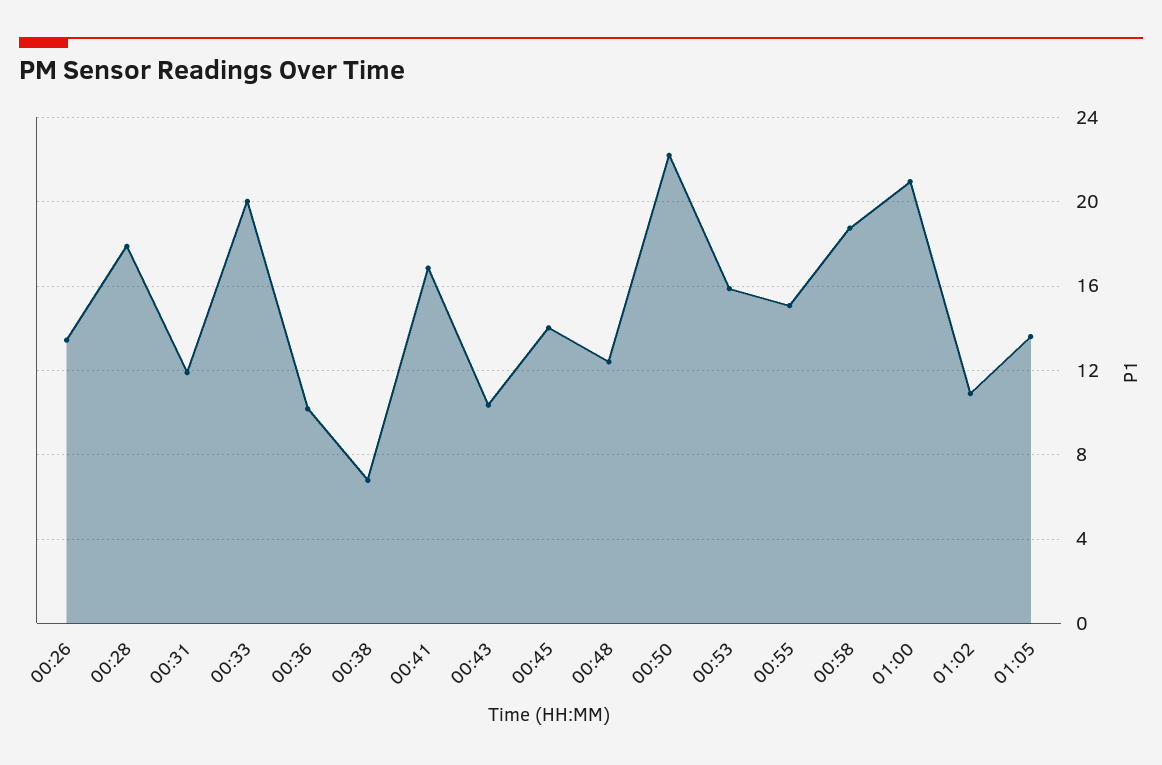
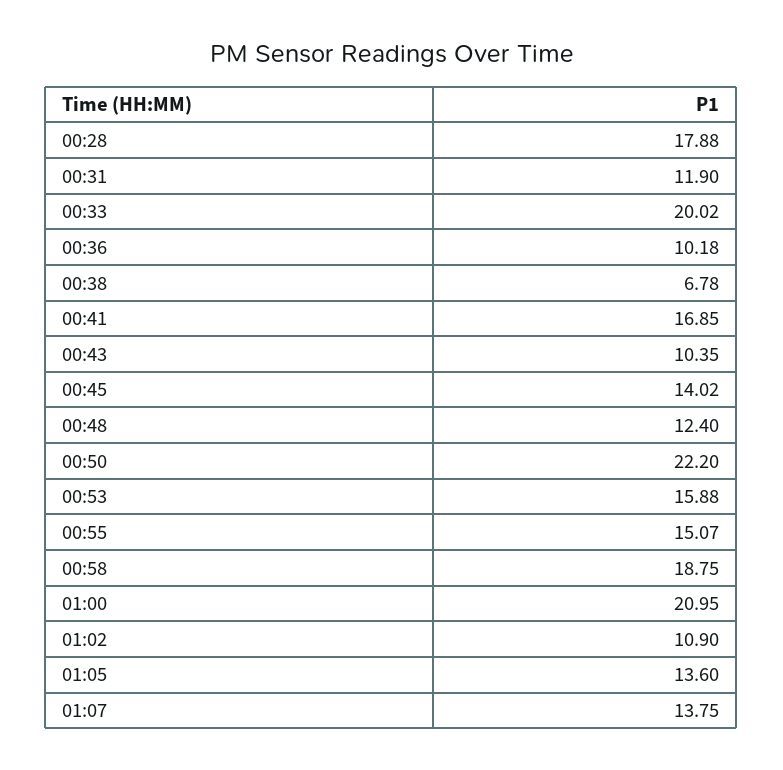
00:26: 13.5 -> none
01:07: none -> 13.75

